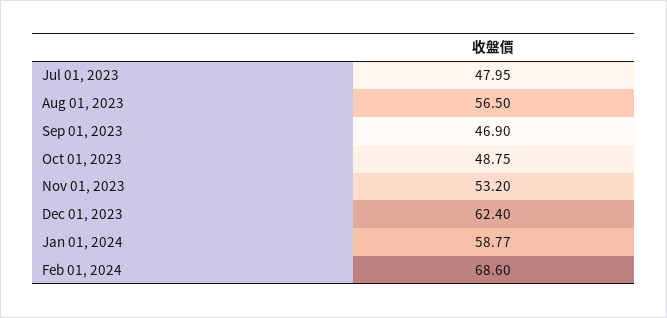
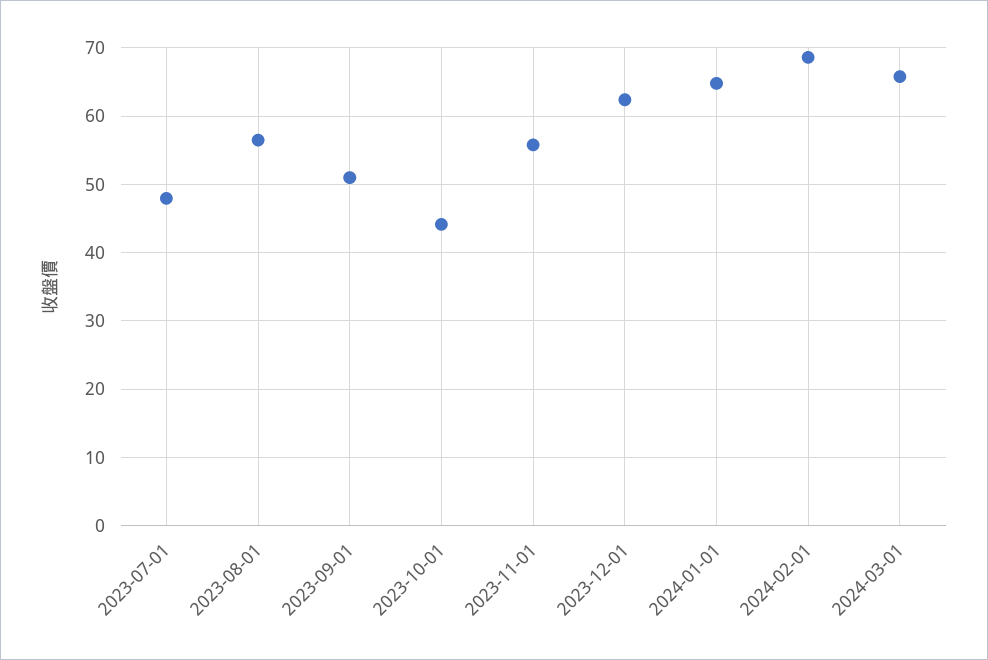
Sep 01, 2023: 46.9 -> 51
Oct 01, 2023: 48.75 -> 44
Nov 01, 2023: 53.2 -> 56
Jan 01, 2024: 58.77 -> 65
2024-03-01: none -> 66

